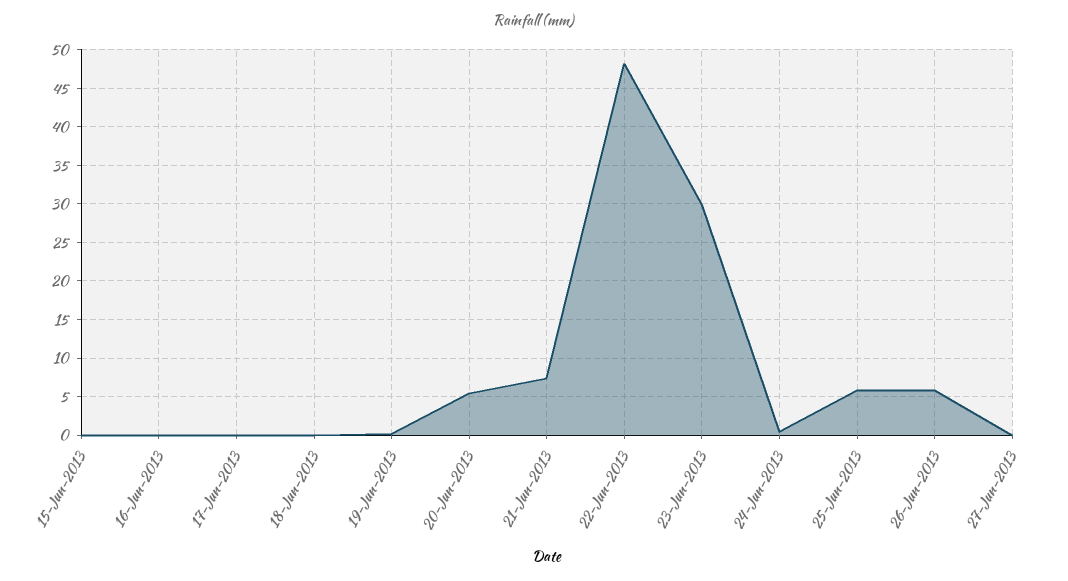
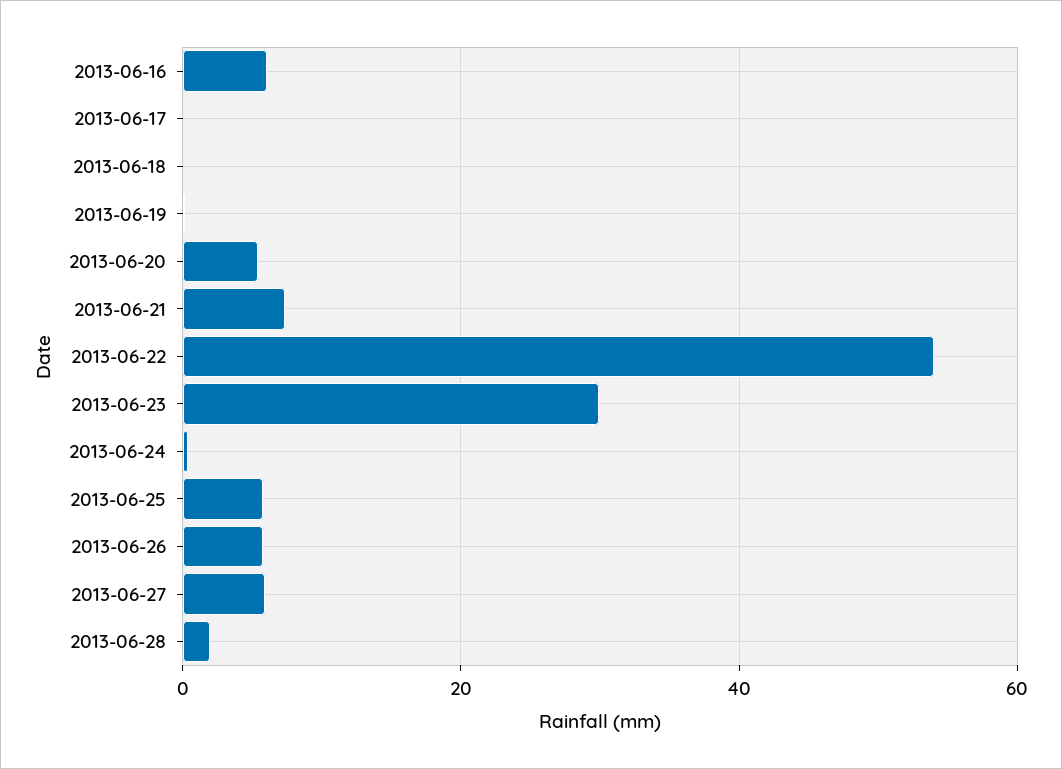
15-Jun-2013: 0 -> none
16-Jun-2013: 0 -> 6
22-Jun-2013: 48 -> 54
27-Jun-2013: 0 -> 6
2013-06-28: none -> 2

